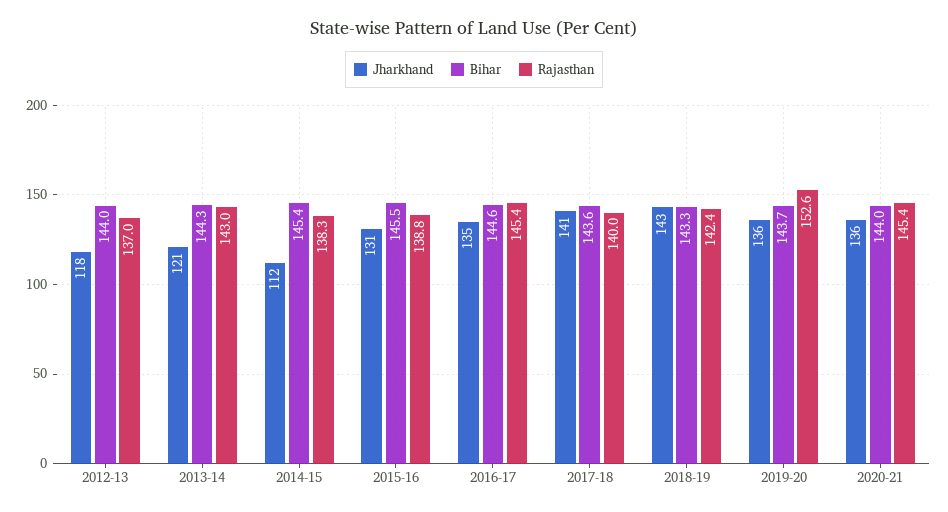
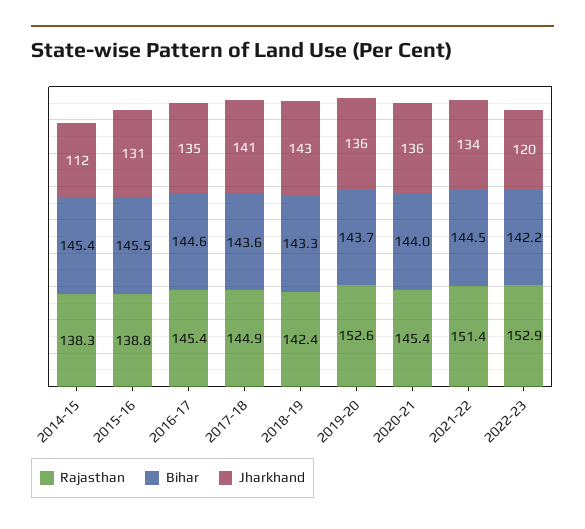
Jharkhand, 2012-13: 118 -> none
Bihar, 2012-13: 144 -> none
Rajasthan, 2012-13: 137 -> none
Jharkhand, 2013-14: 121 -> none
Bihar, 2013-14: 144.3 -> none
Rajasthan, 2013-14: 143 -> none
Rajasthan, 2017-18: 140 -> 144.9
Rajasthan, 2021-22: none -> 151.4
Bihar, 2021-22: none -> 144.5
Jharkhand, 2021-22: none -> 134
Rajasthan, 2022-23: none -> 152.9
Bihar, 2022-23: none -> 142.2
Jharkhand, 2022-23: none -> 120

